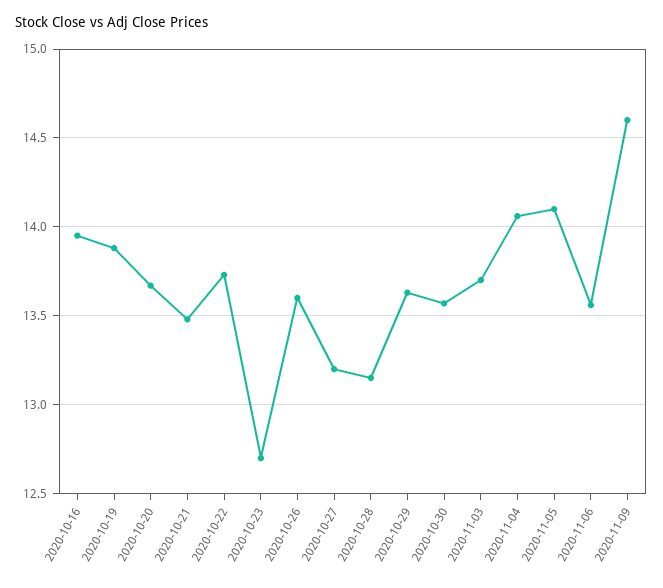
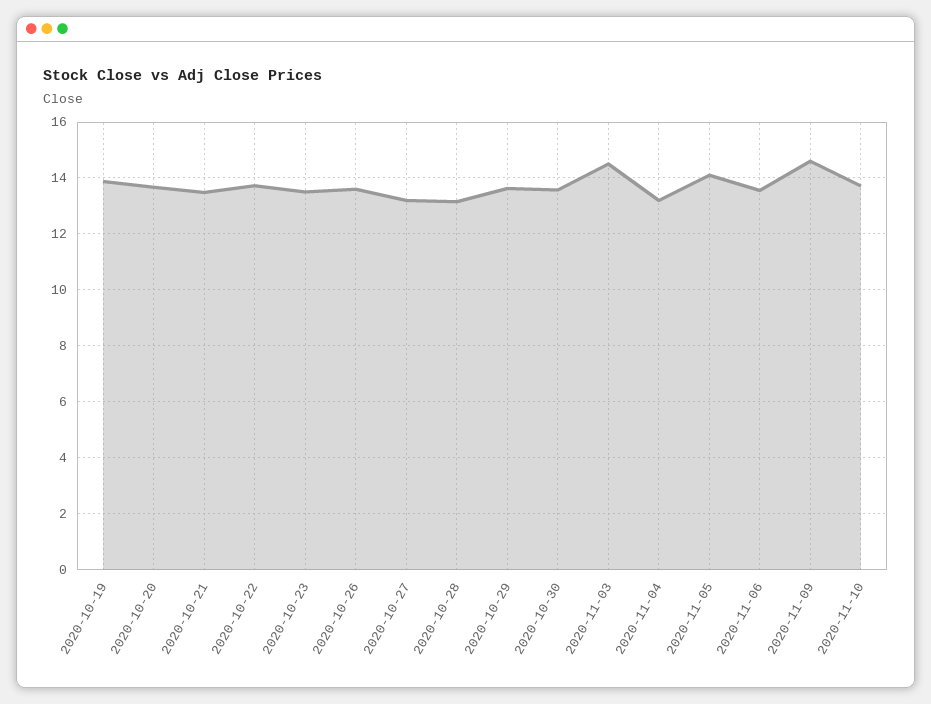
2020-10-16: 13.95 -> none
2020-10-23: 12.7 -> 13.5
2020-11-03: 13.7 -> 14.5
2020-11-04: 14.05 -> 13.25
2020-11-10: none -> 13.75

